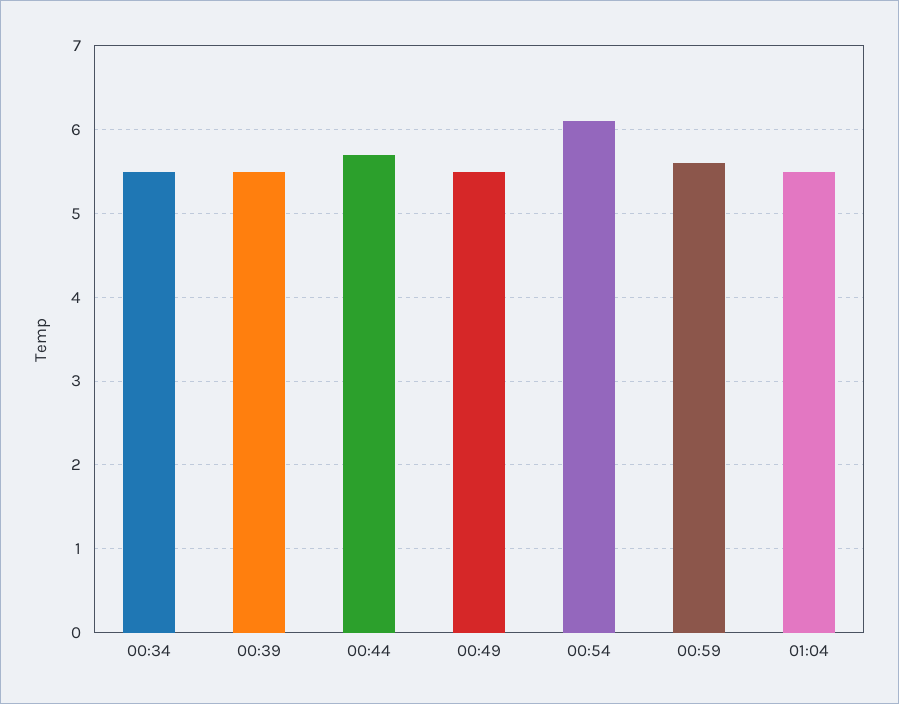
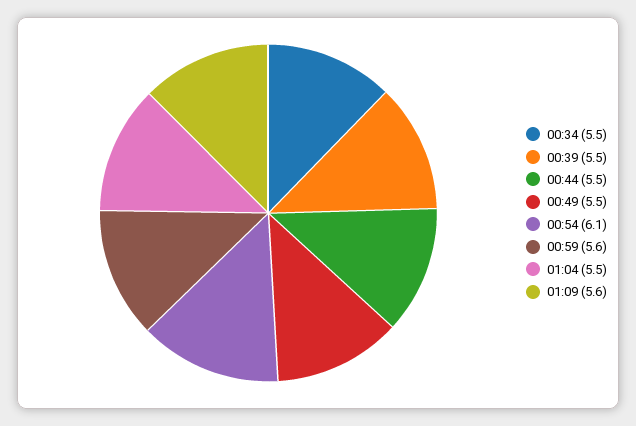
00:44: 5.7 -> 5.5
01:09: none -> 5.6

